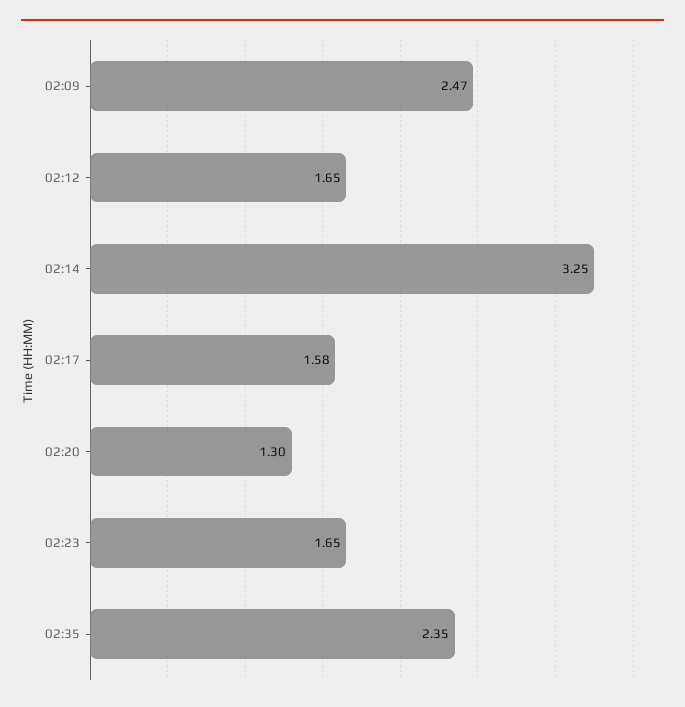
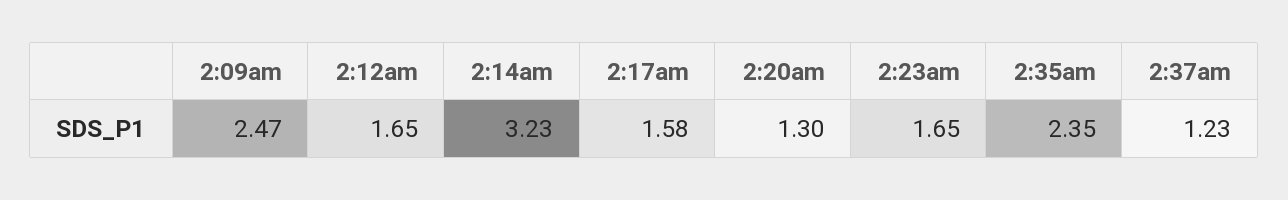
02:14: 3.25 -> 3.23
2:37am: none -> 1.23

